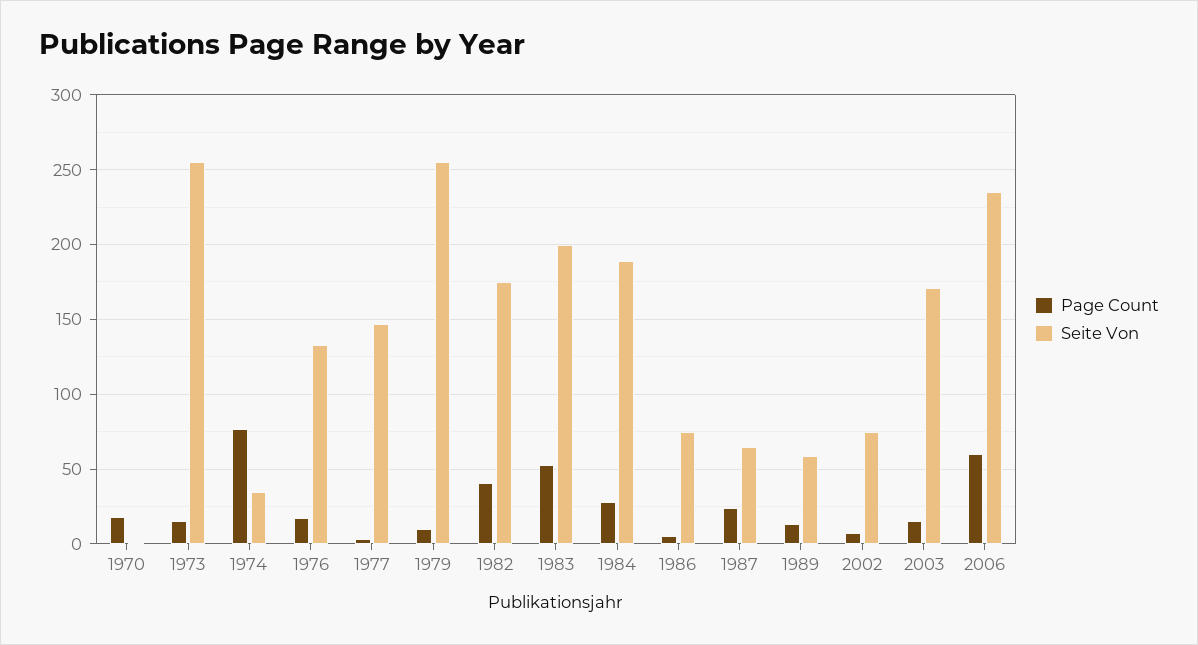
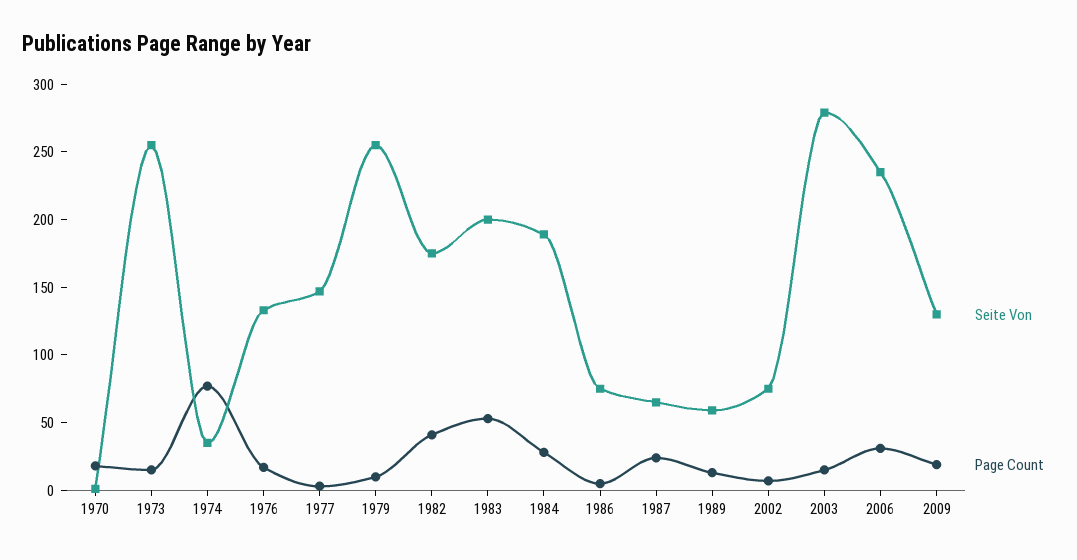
Seite Von, 2003: 170 -> 280
Page Count, 2006: 60 -> 30
Seite Von, 2009: none -> 130
Page Count, 2009: none -> 20

